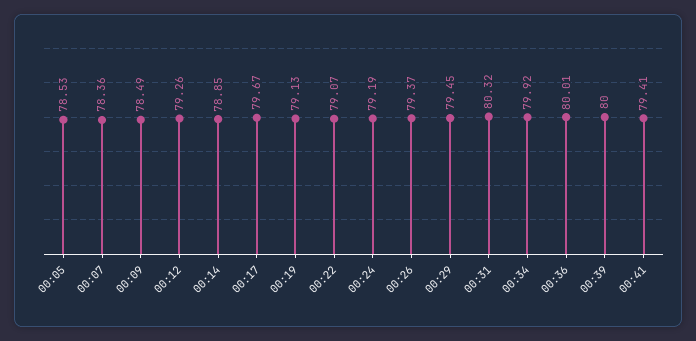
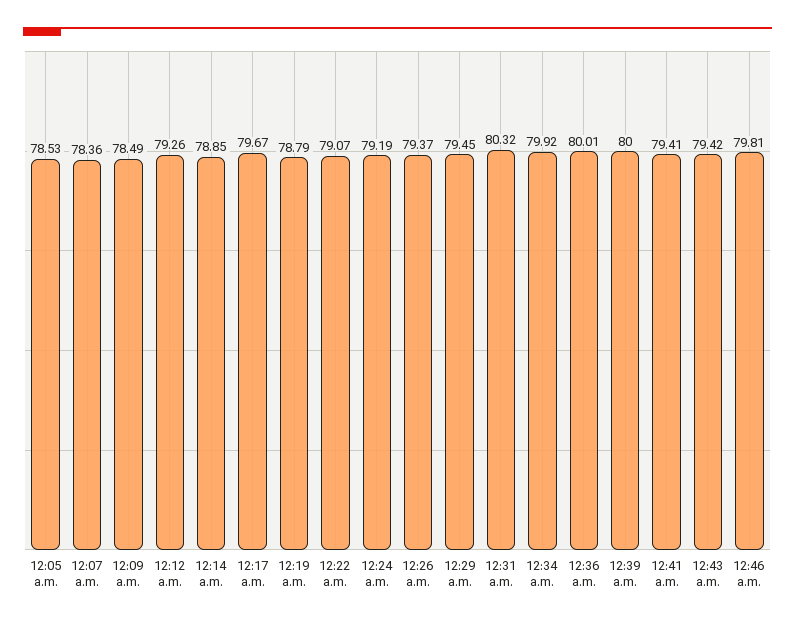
00:19: 79.13 -> 78.79
12:43 a.m.: none -> 79.42
12:46 a.m.: none -> 79.81

